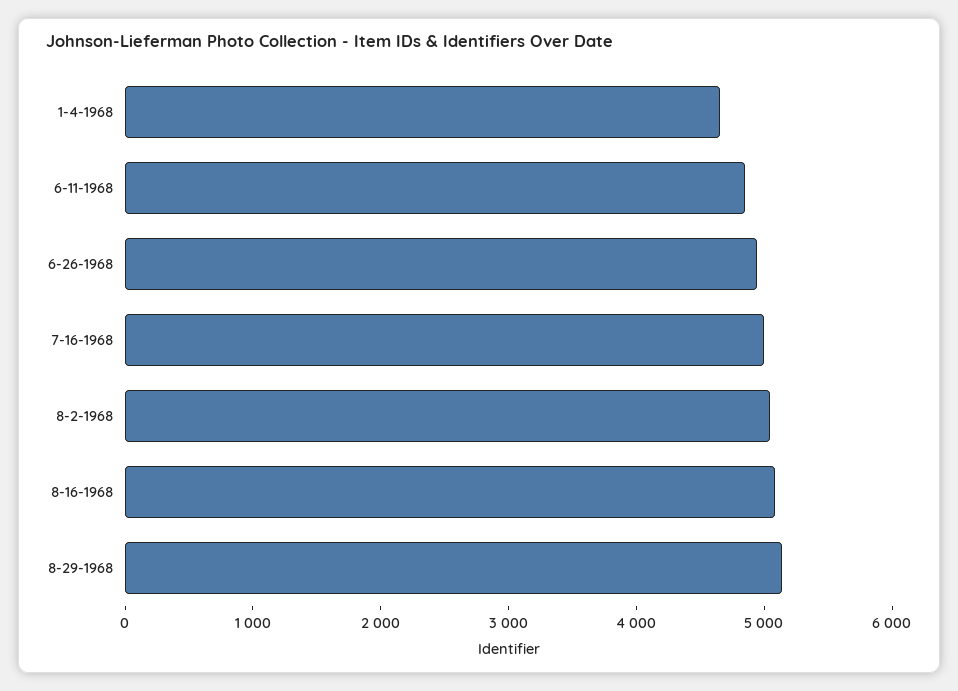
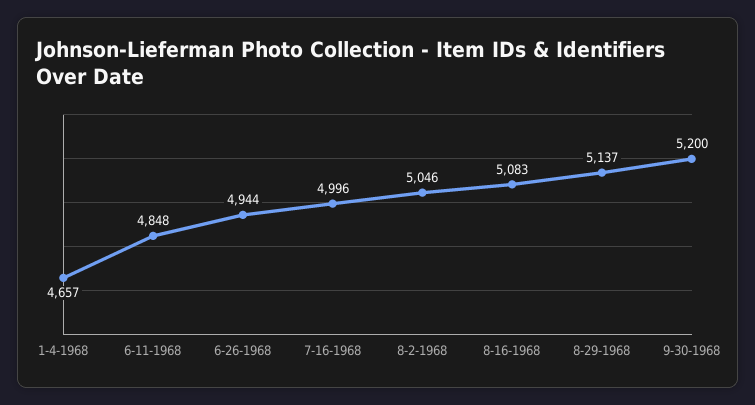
9-30-1968: none -> 5200

